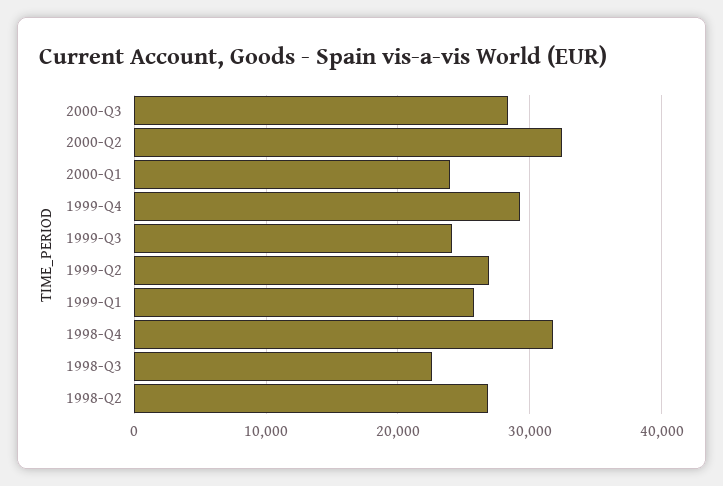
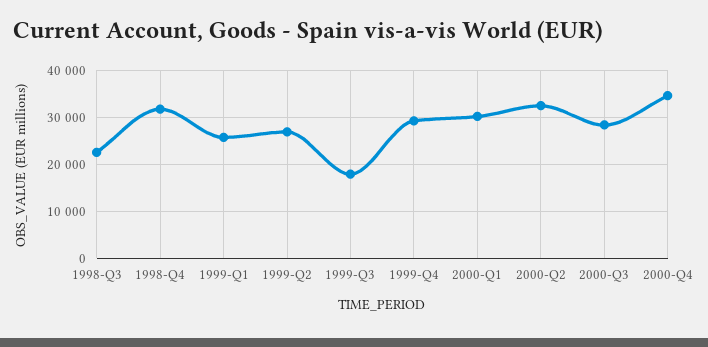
2000-Q1: 24000 -> 30000
1999-Q3: 24000 -> 18000
1998-Q2: 27000 -> none
2000-Q4: none -> 34000

